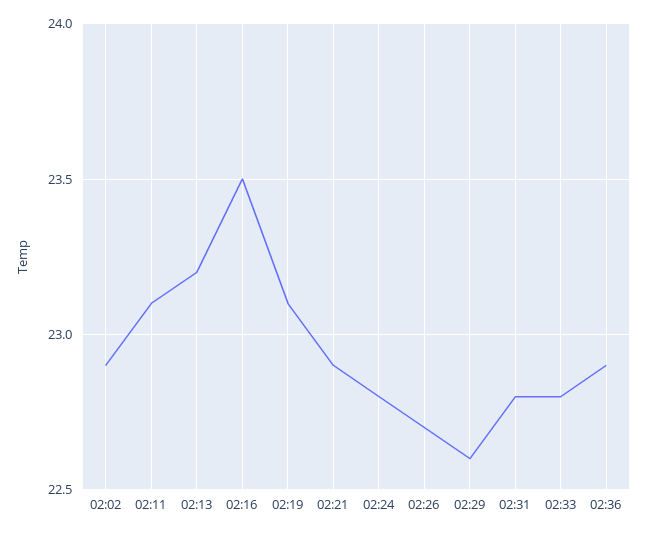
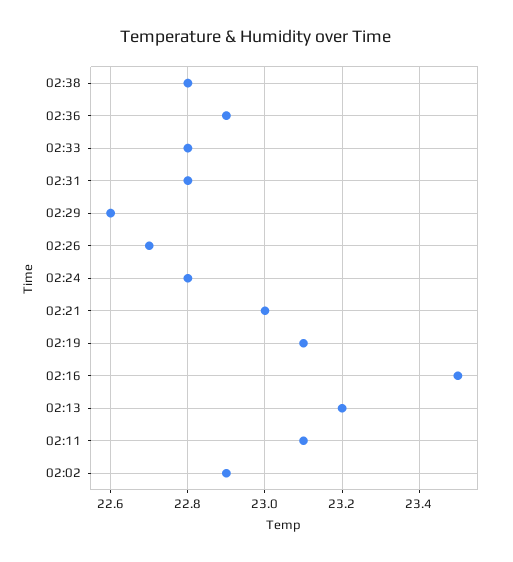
02:21: 22.9 -> 23
02:38: none -> 22.8

